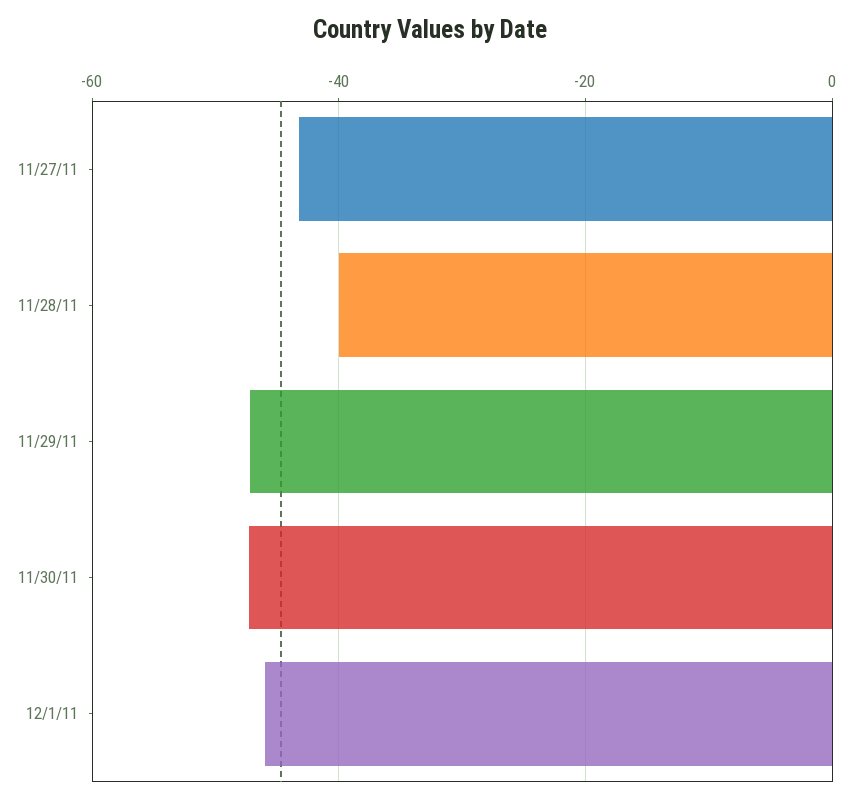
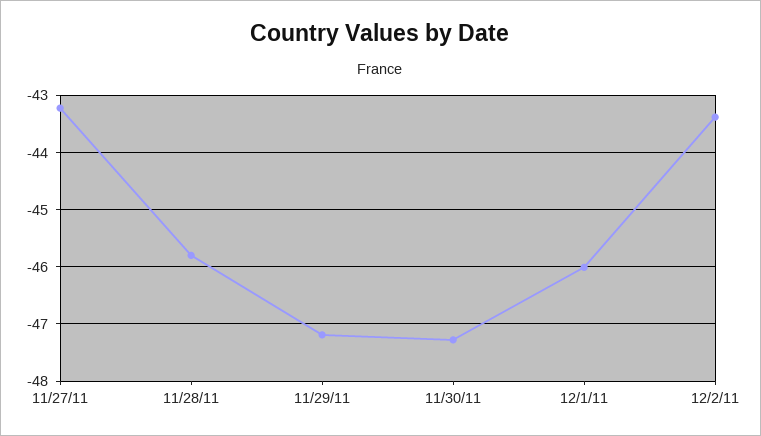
11/28/11: -40 -> -45.8
12/2/11: none -> -43.4

